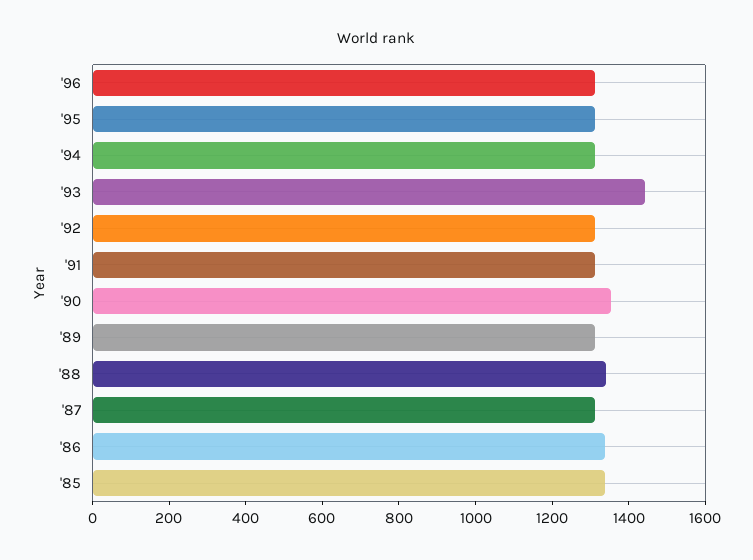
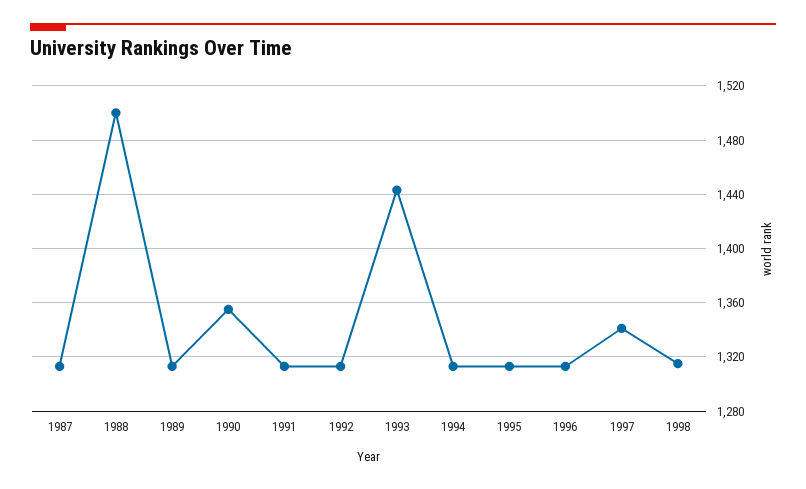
'88: 1350 -> 1500
'86: 1350 -> none
'85: 1350 -> none
1997: none -> 1340
1998: none -> 1315

